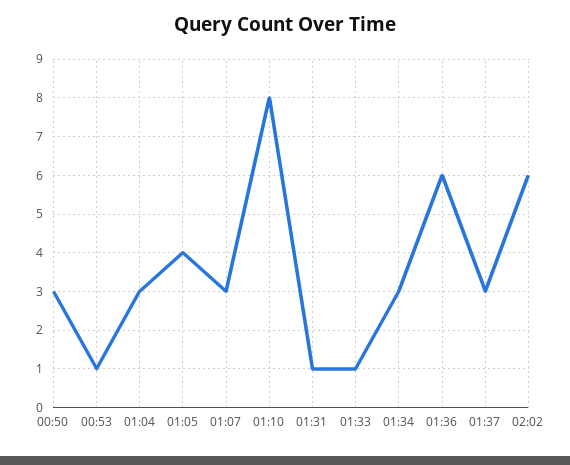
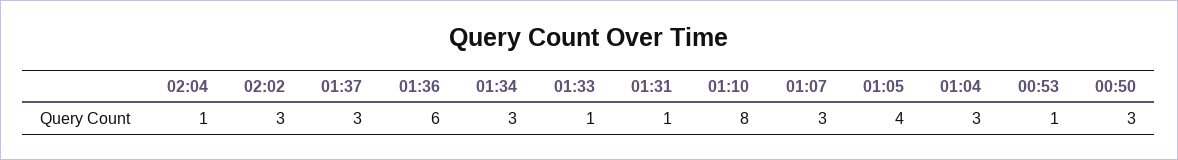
02:02: 6 -> 3
02:04: none -> 1

